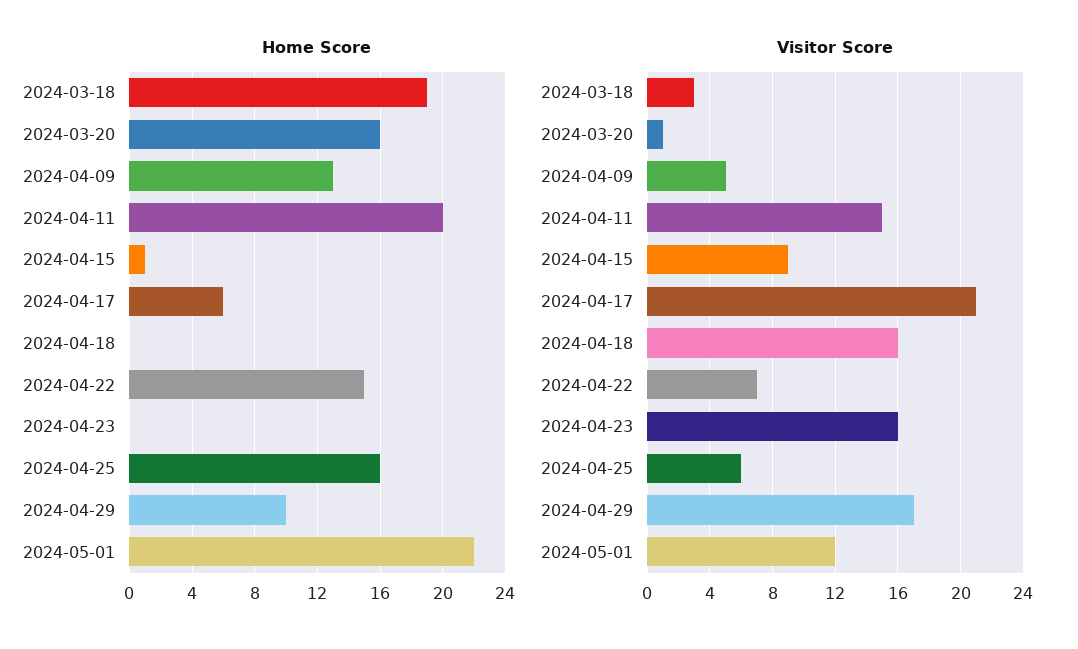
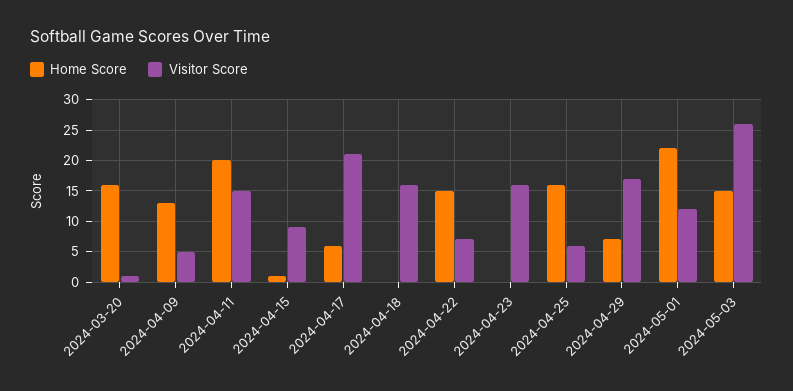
Home Score, 2024-03-18: 19 -> none
Home Score, 2024-04-29: 10 -> 7
Visitor Score, 2024-03-18: 3 -> none
Home Score, 2024-05-03: none -> 15
Visitor Score, 2024-05-03: none -> 26

